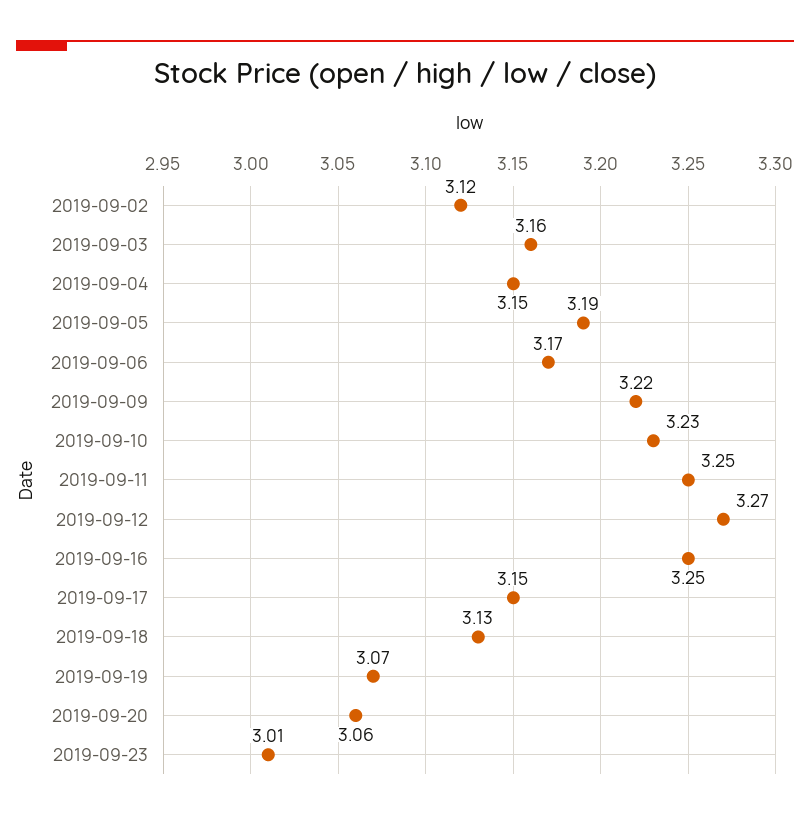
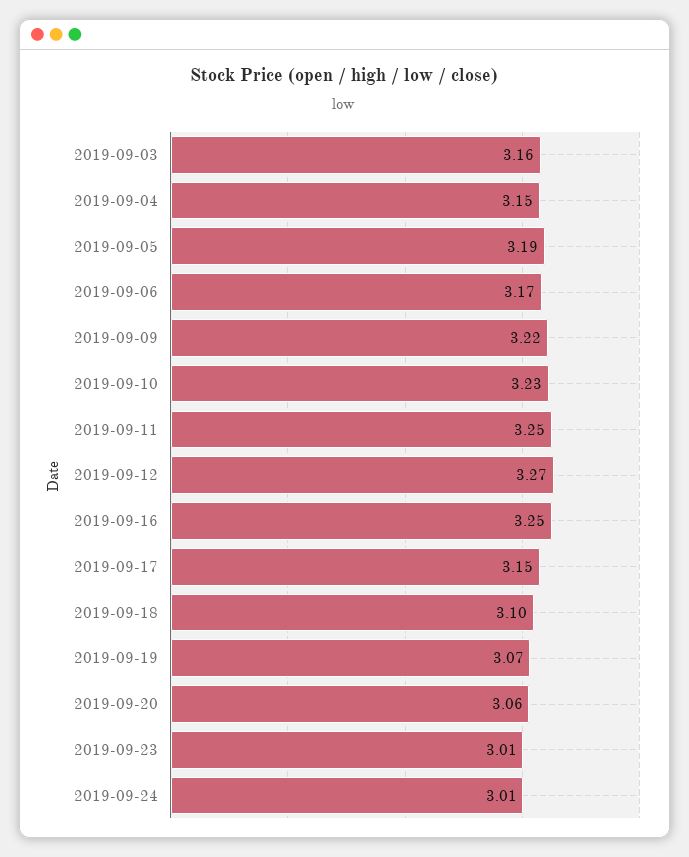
2019-09-02: 3.12 -> none
2019-09-18: 3.13 -> 3.1
2019-09-24: none -> 3.01

